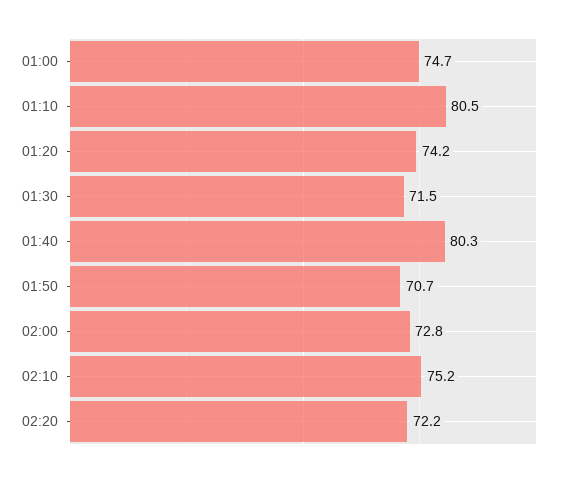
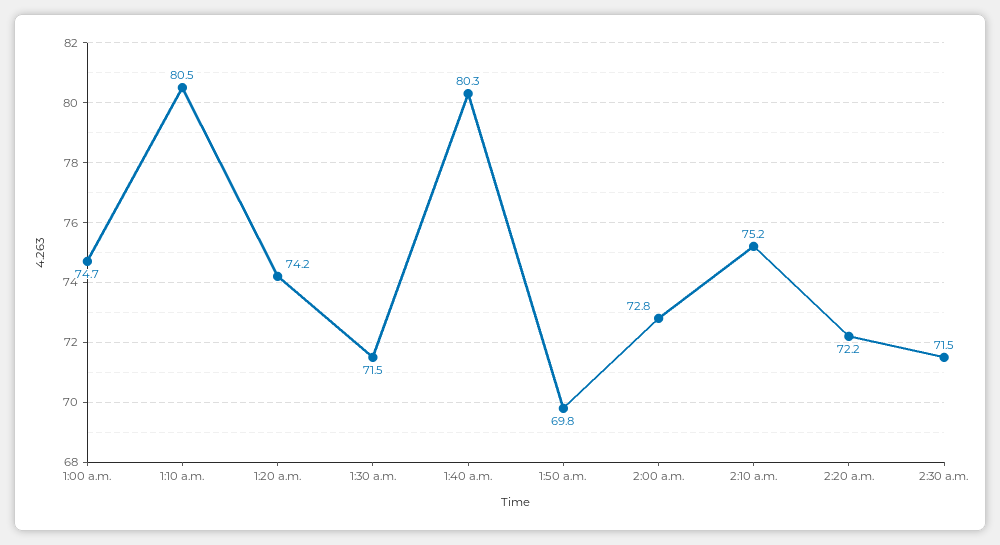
01:50: 70.7 -> 69.8
2:30 a.m.: none -> 71.5

